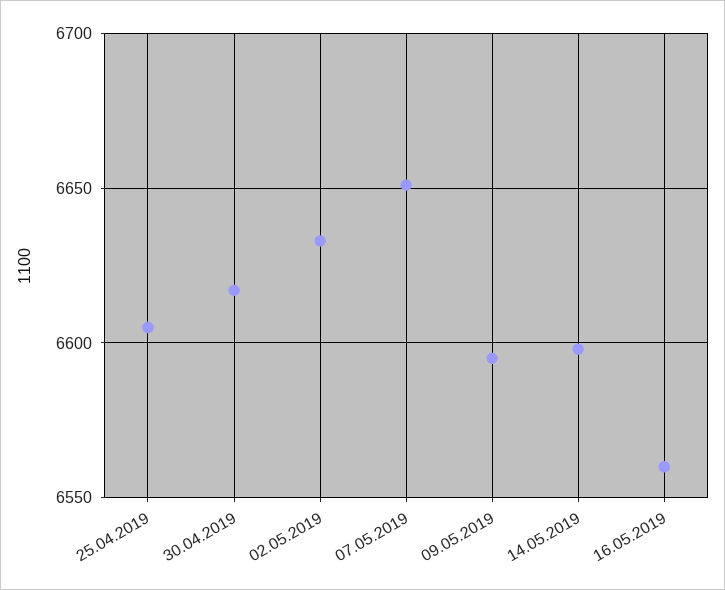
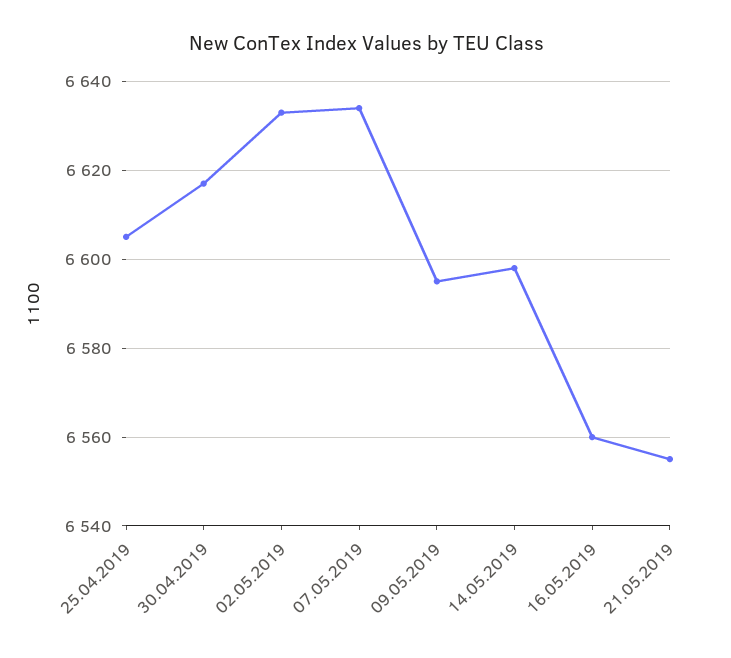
07.05.2019: 6650 -> 6635
21.05.2019: none -> 6555

